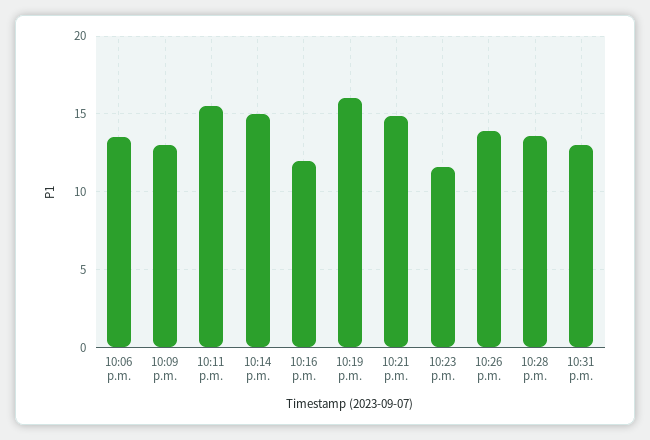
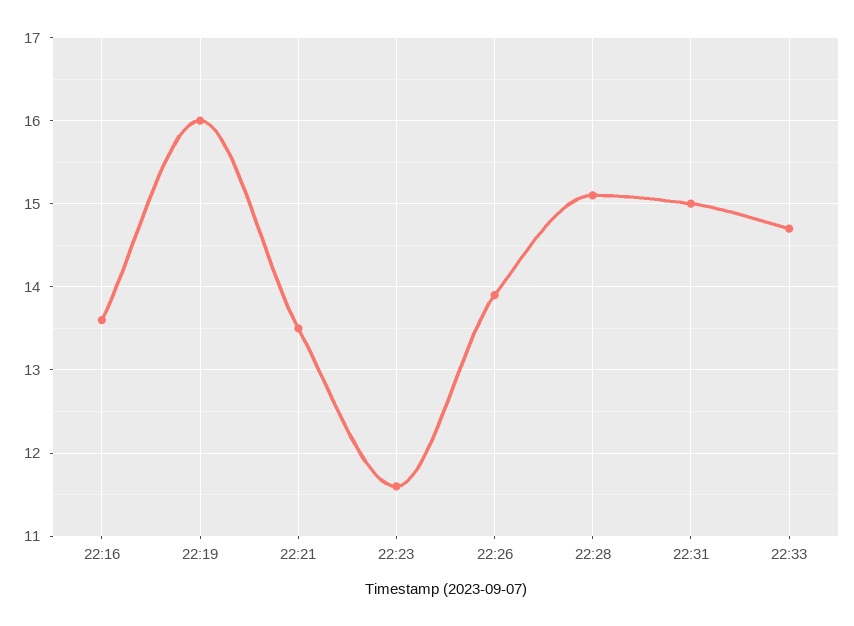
10:06 p.m.: 13.5 -> none
10:09 p.m.: 13 -> none
10:11 p.m.: 15.5 -> none
10:14 p.m.: 15 -> none
10:16 p.m.: 12 -> 13.6
10:21 p.m.: 15 -> 13.5
10:28 p.m.: 13.5 -> 15.1
10:31 p.m.: 13 -> 15
22:33: none -> 14.7

